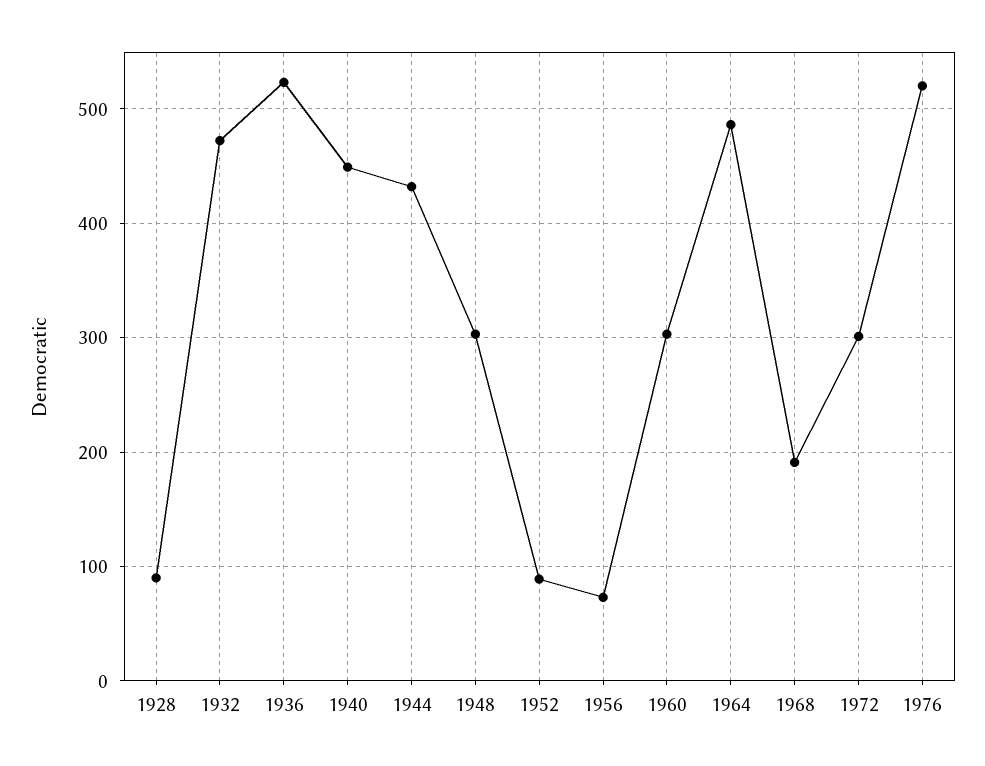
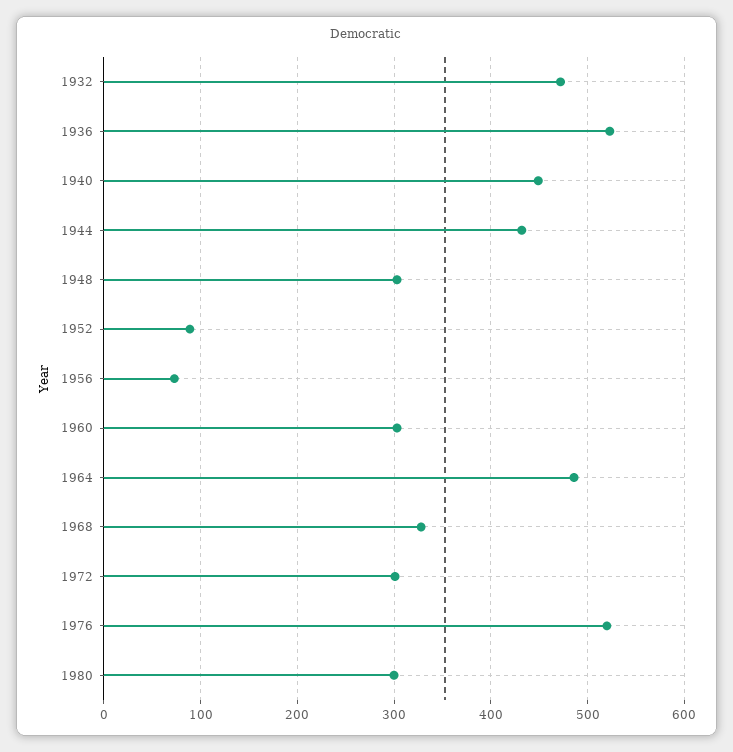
1928: 90 -> none
1968: 190 -> 330
1980: none -> 300

